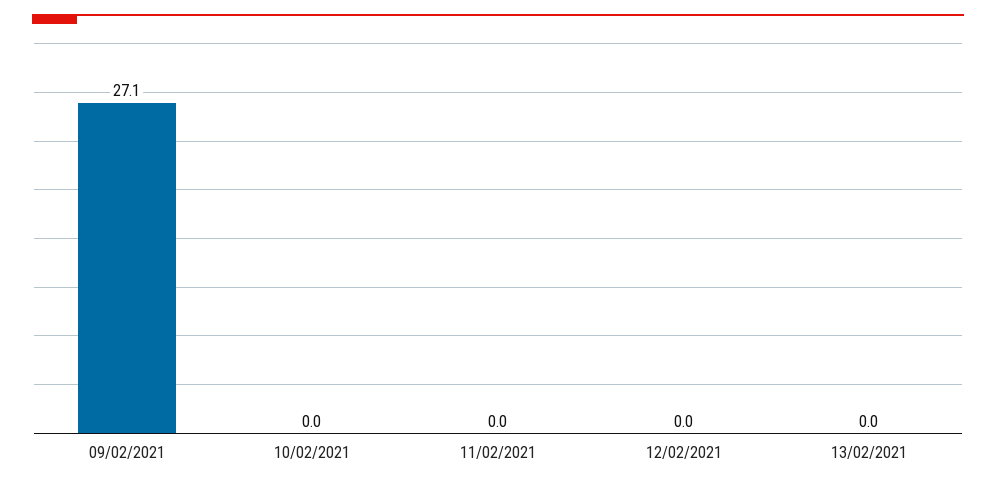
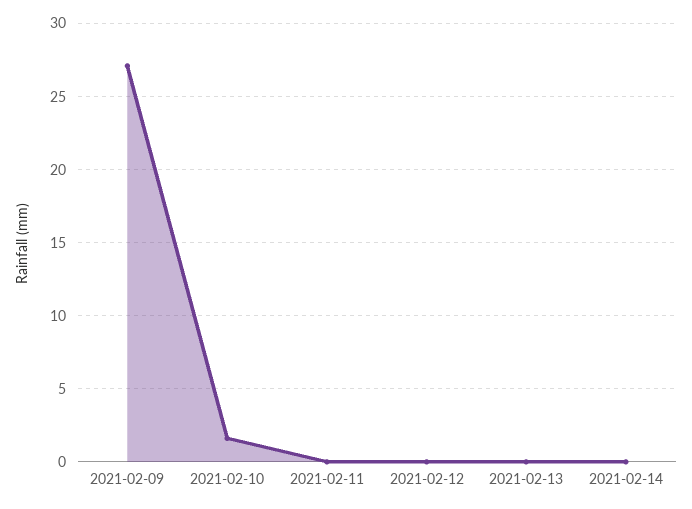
10/02/2021: 0 -> 1.5
2021-02-14: none -> 0

